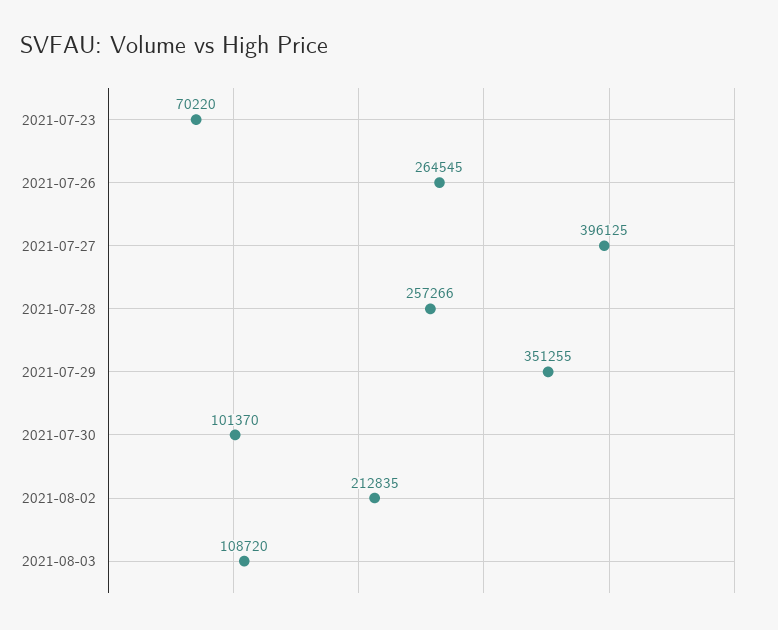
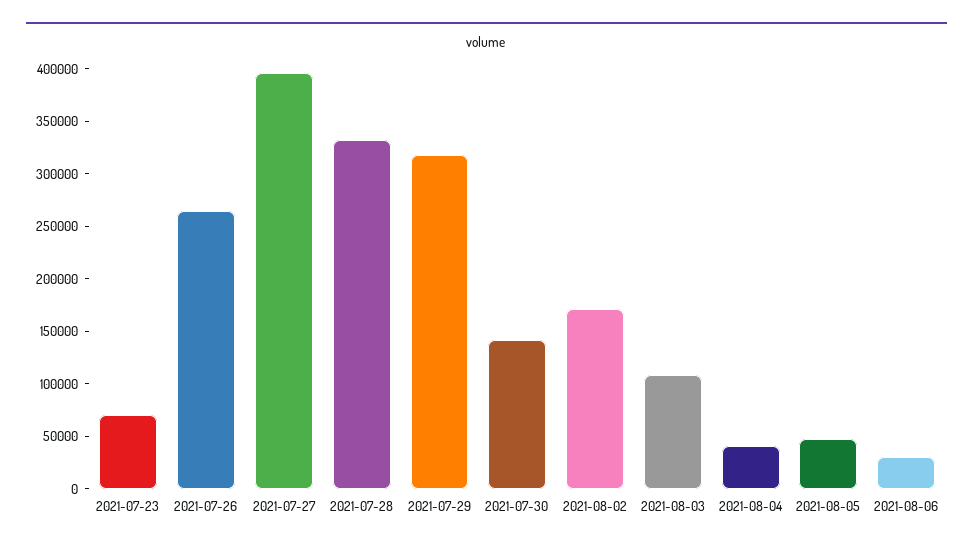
2021-07-28: 257266 -> 330000
2021-07-29: 351255 -> 320000
2021-07-30: 101370 -> 140000
2021-08-02: 212835 -> 170000
2021-08-04: none -> 40000
2021-08-05: none -> 50000
2021-08-06: none -> 30000

